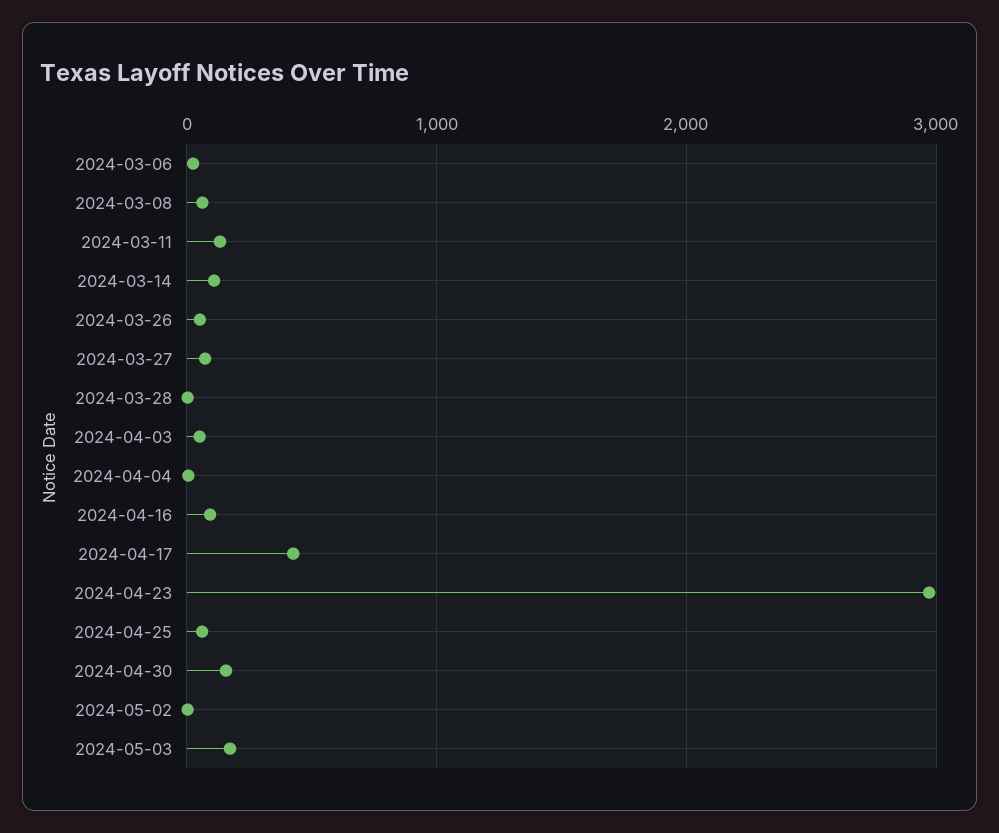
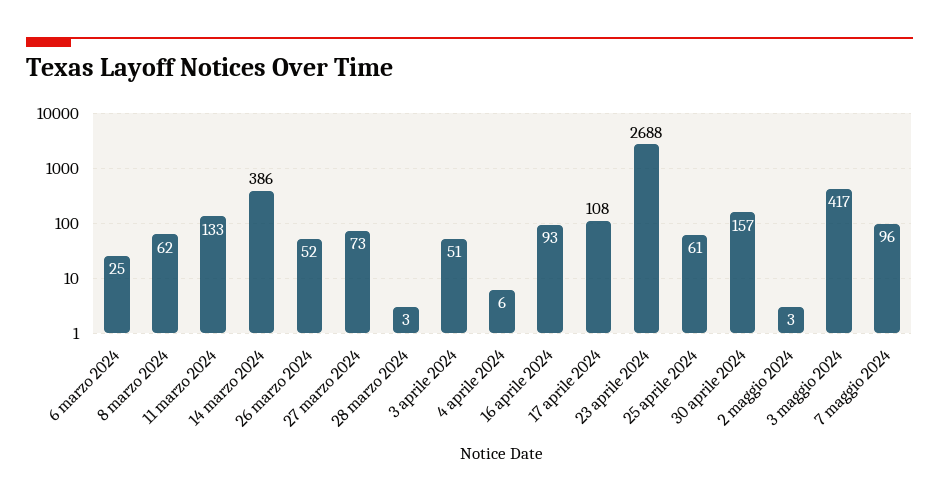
2024-03-14: 100 -> 386
2024-04-17: 400 -> 108
2024-04-23: 3000 -> 2688
2024-05-03: 200 -> 417
7 maggio 2024: none -> 96

